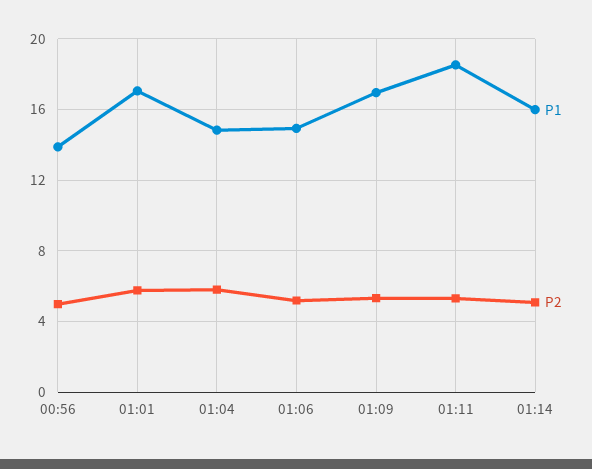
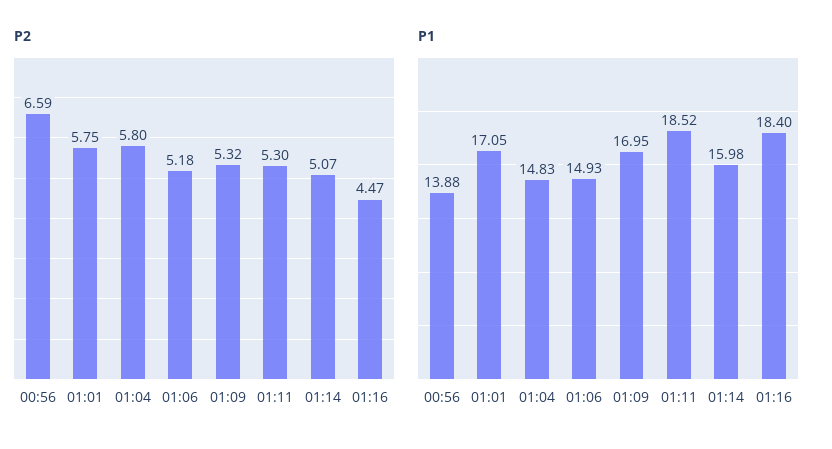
P2, 00:56: 5 -> 6.59
P2, 01:16: none -> 4.47
P1, 01:16: none -> 18.4

